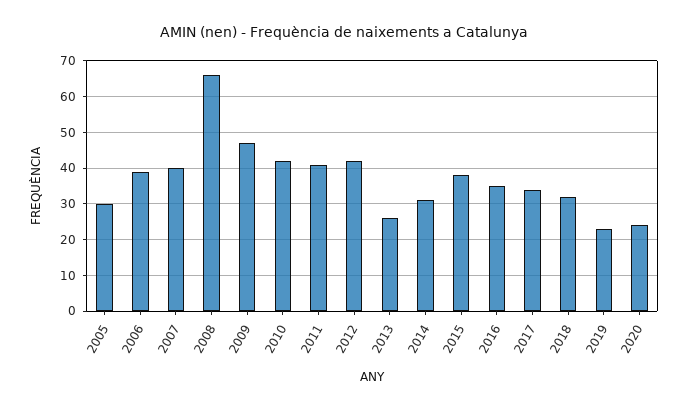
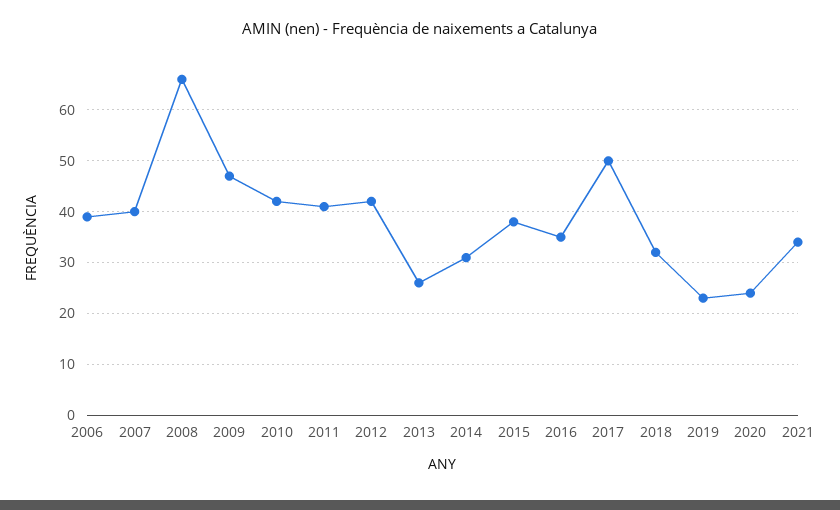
2005: 30 -> none
2017: 35 -> 50
2021: none -> 35

